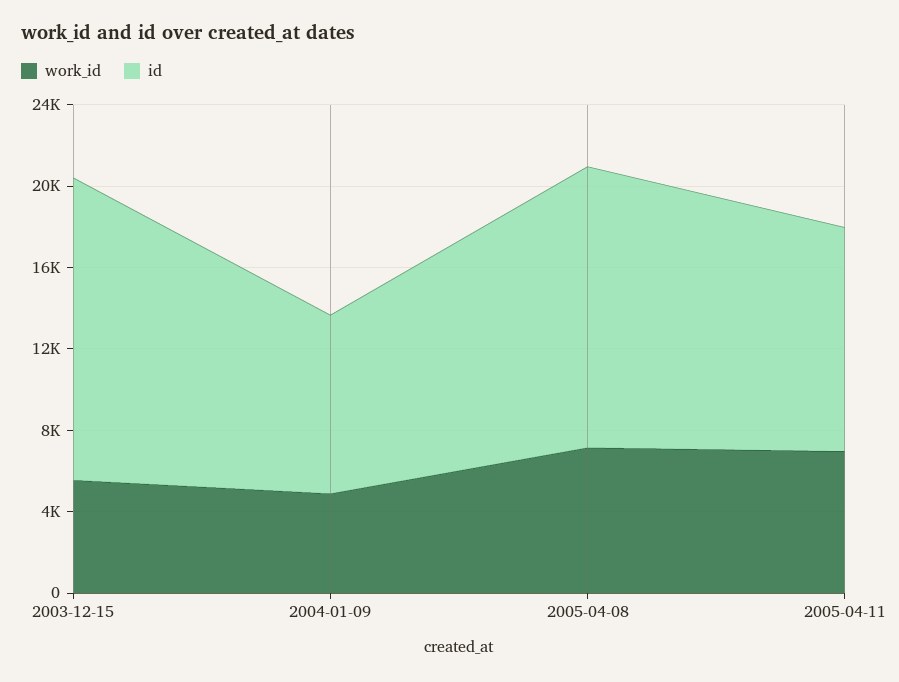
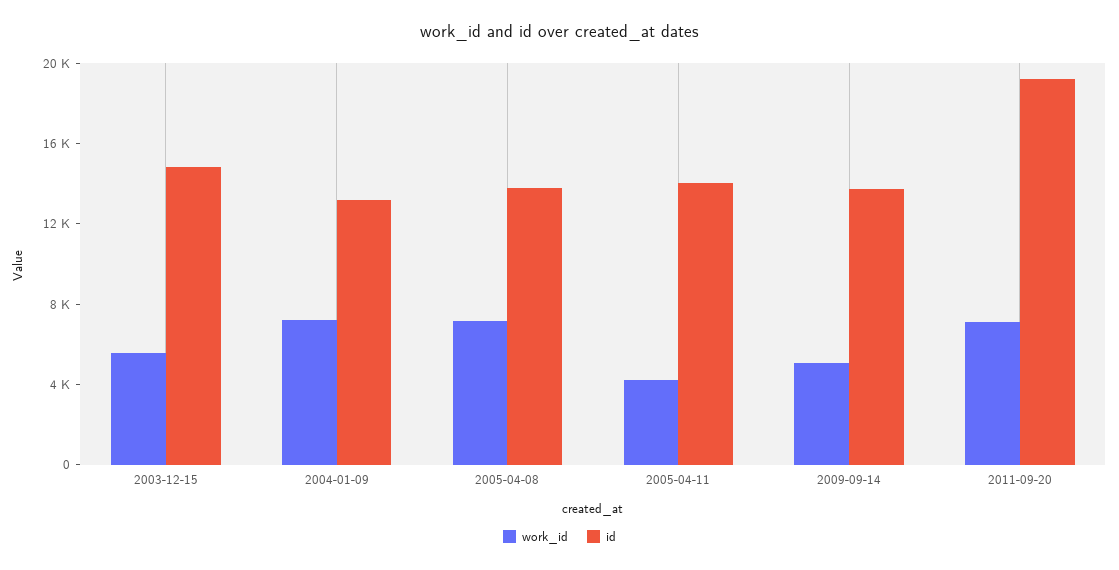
work_id, 2004-01-09: 5000 -> 7000
id, 2004-01-09: 9000 -> 13000
work_id, 2005-04-11: 7000 -> 4000
id, 2005-04-11: 11000 -> 14000
work_id, 2009-09-14: none -> 5000
id, 2009-09-14: none -> 14000
work_id, 2011-09-20: none -> 7000
id, 2011-09-20: none -> 19000

